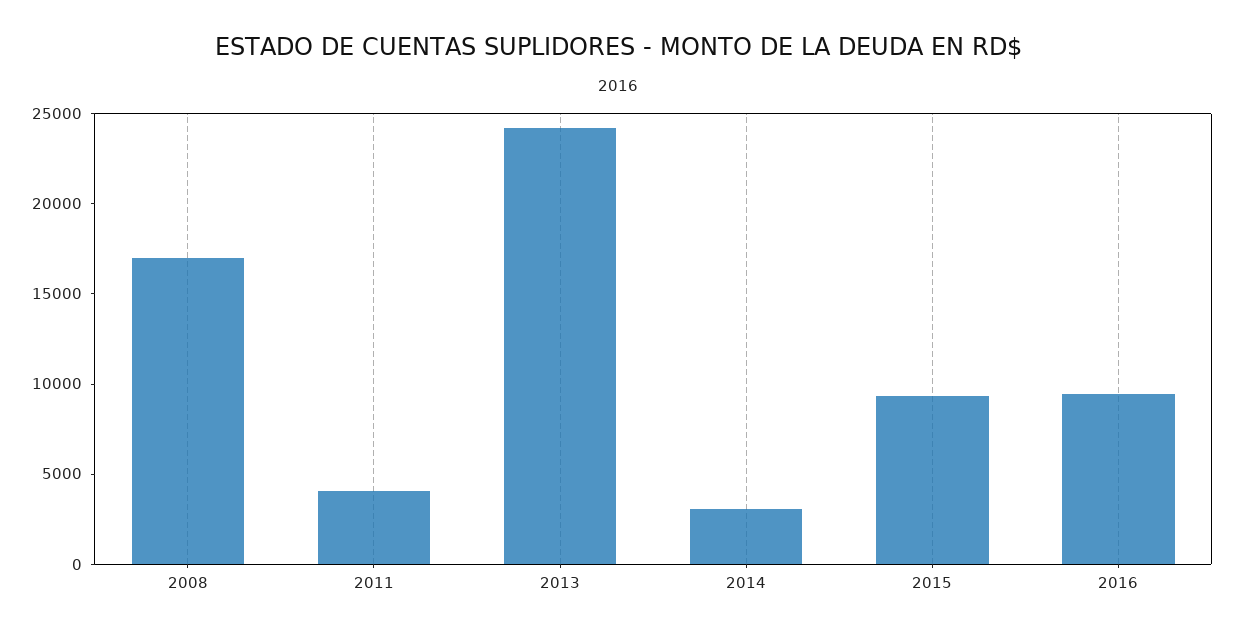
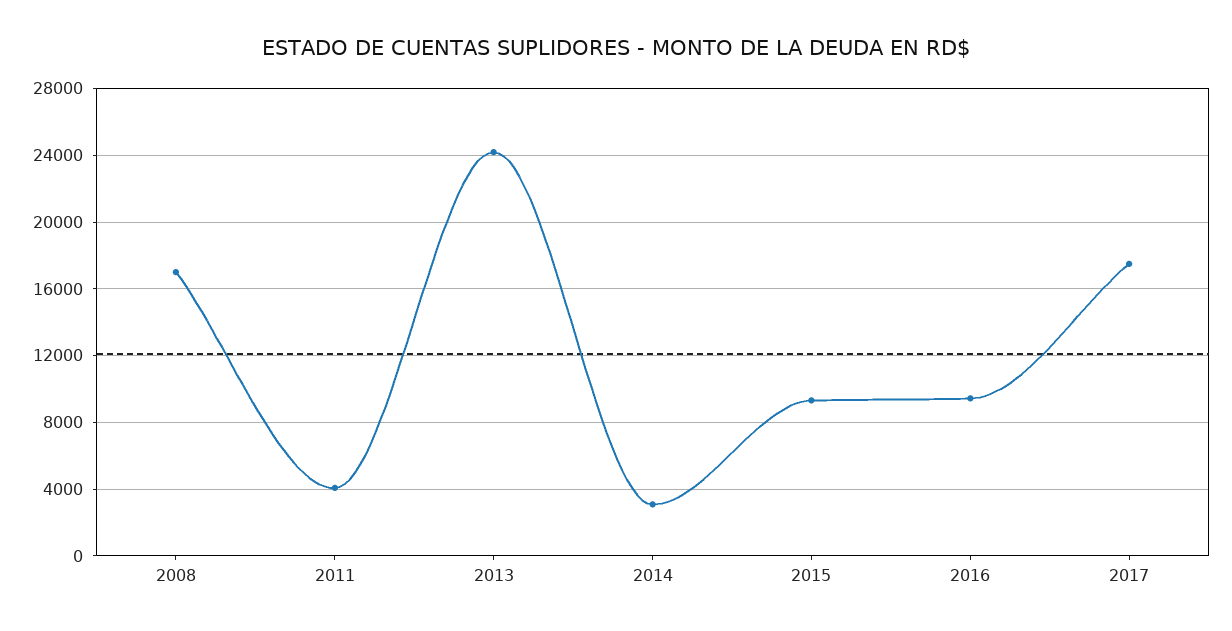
2017: none -> 17500

